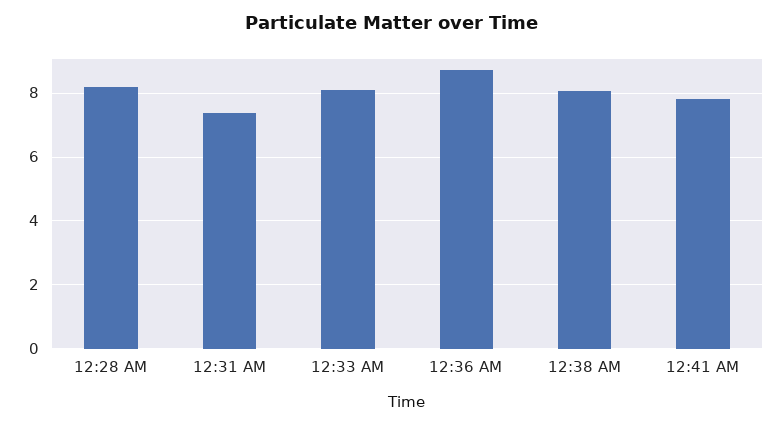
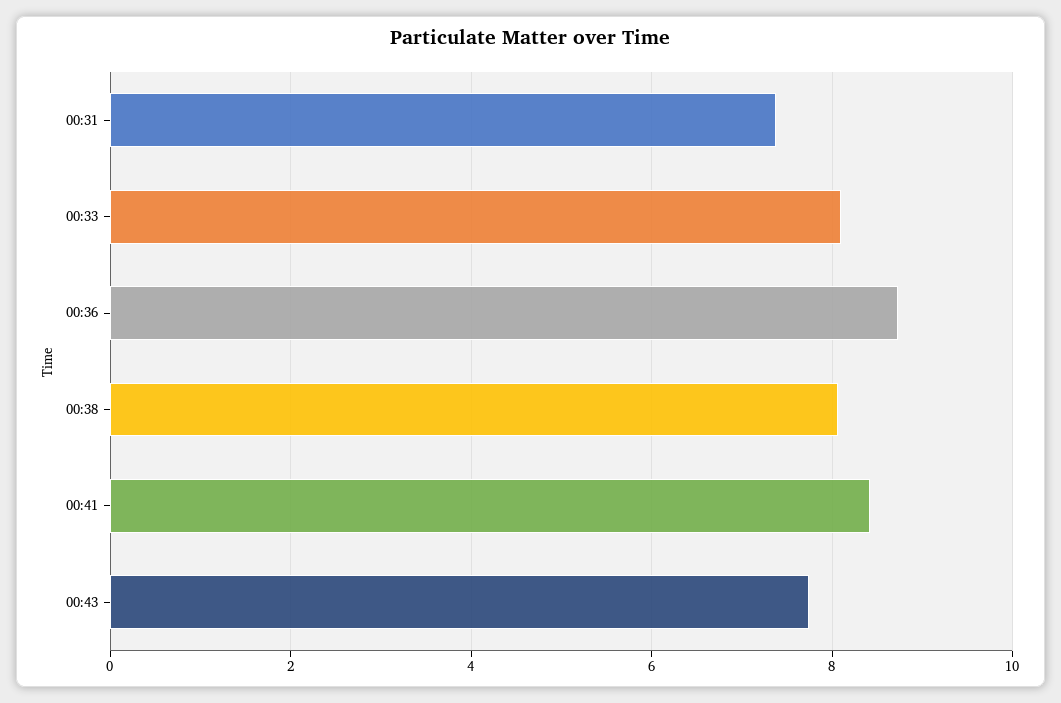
12:28 AM: 8.2 -> none
12:41 AM: 7.8 -> 8.4
00:43: none -> 7.8

